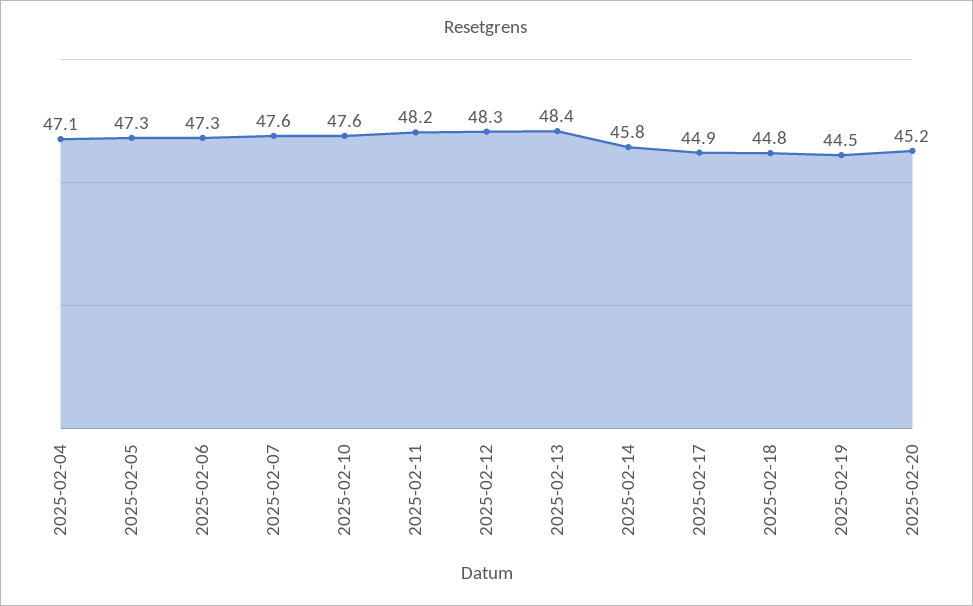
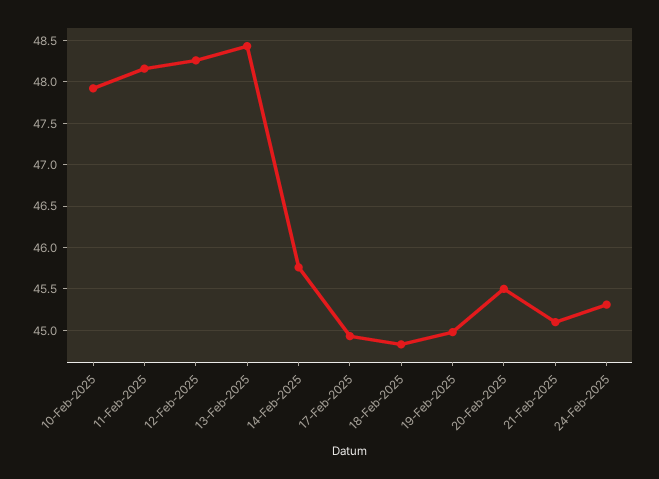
2025-02-04: 47.1 -> none
2025-02-05: 47.3 -> none
2025-02-06: 47.3 -> none
2025-02-07: 47.6 -> none
2025-02-10: 47.6 -> 47.9
2025-02-19: 44.5 -> 45
2025-02-20: 45.2 -> 45.5
21-Feb-2025: none -> 45.1
24-Feb-2025: none -> 45.3

